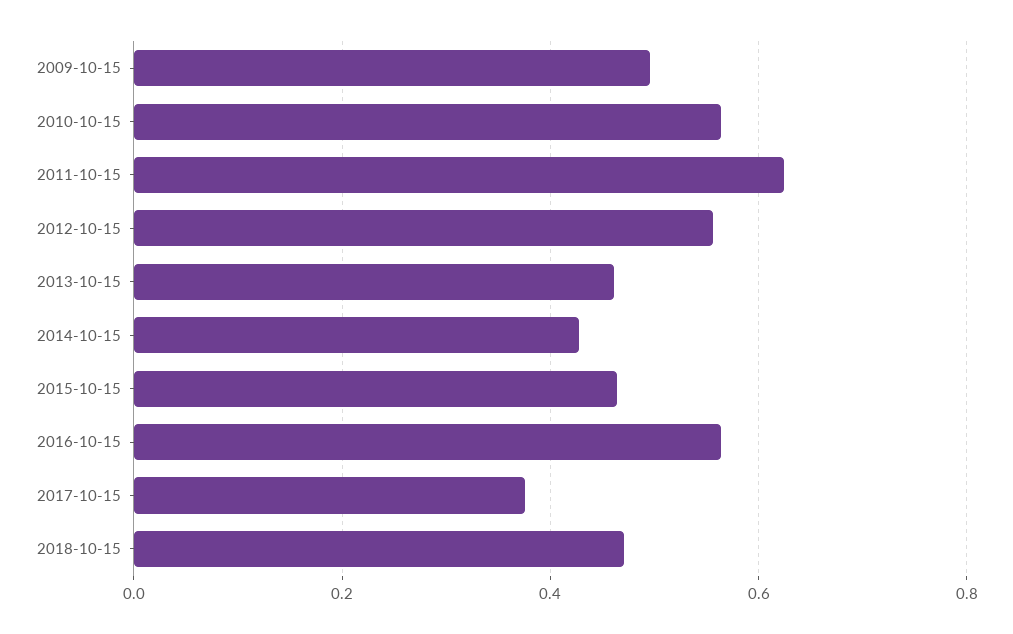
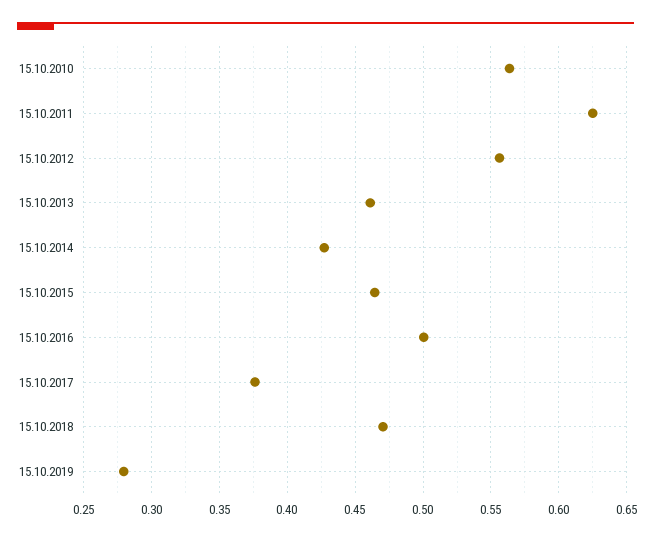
2009-10-15: 0.5 -> none
2016-10-15: 0.56 -> 0.5
15.10.2019: none -> 0.28

